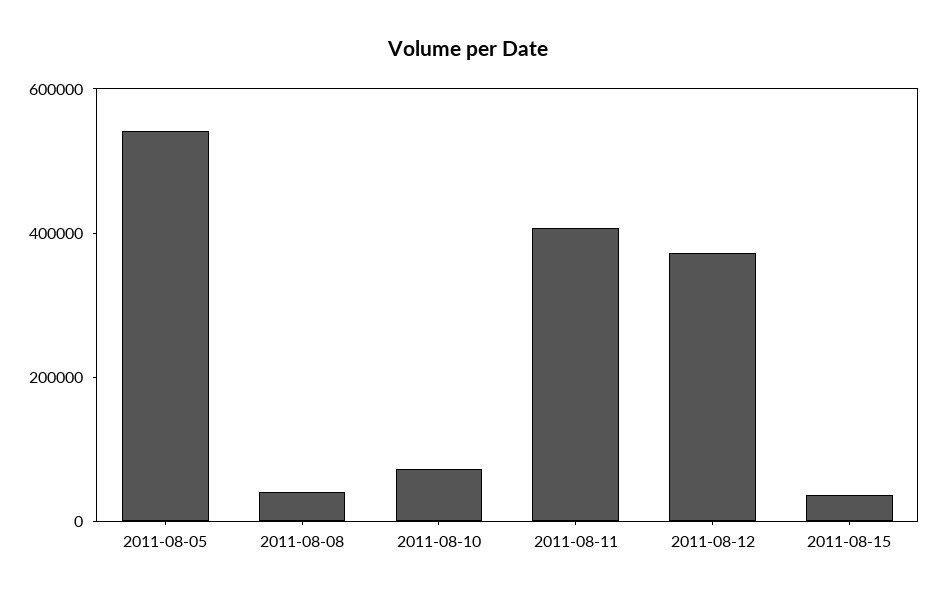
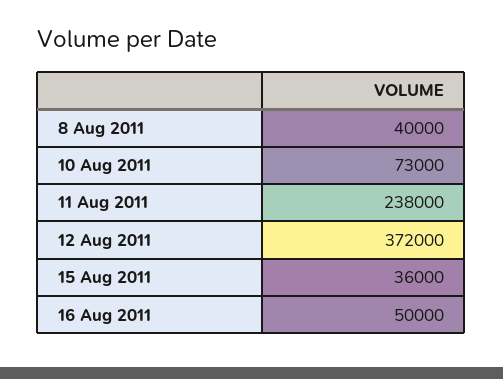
2011-08-05: 550000 -> none
2011-08-11: 400000 -> 238000
16 Aug 2011: none -> 50000

